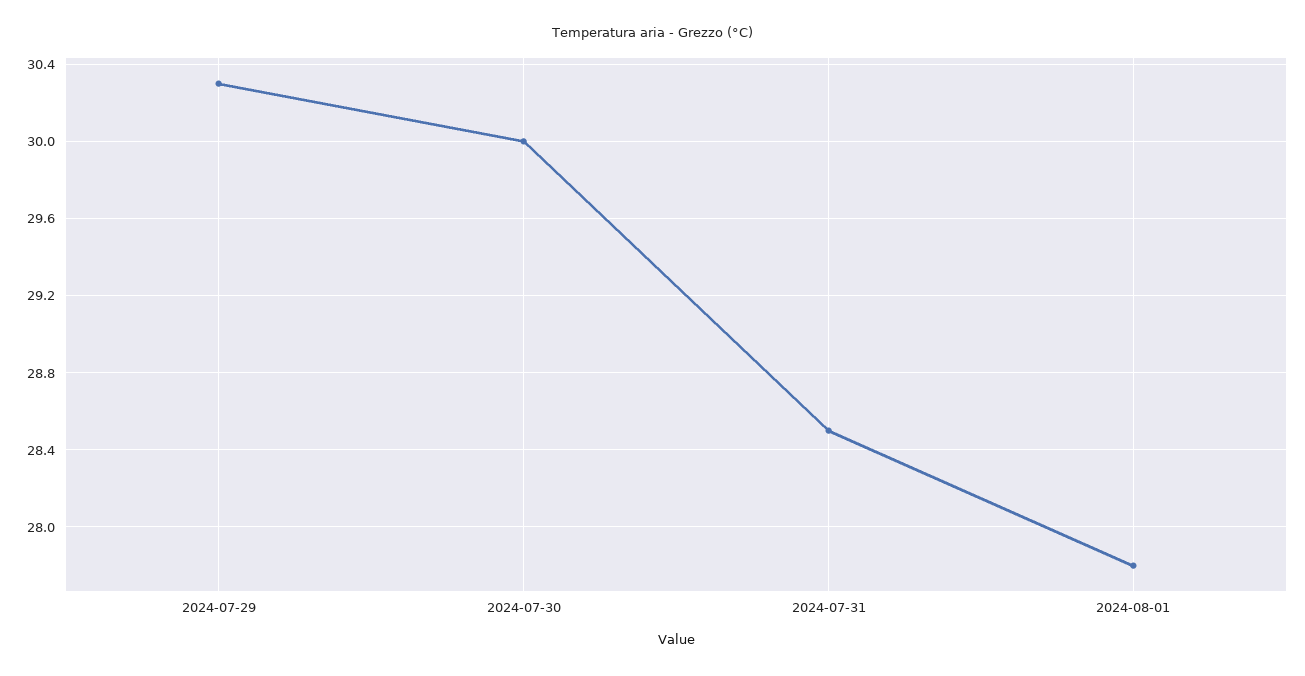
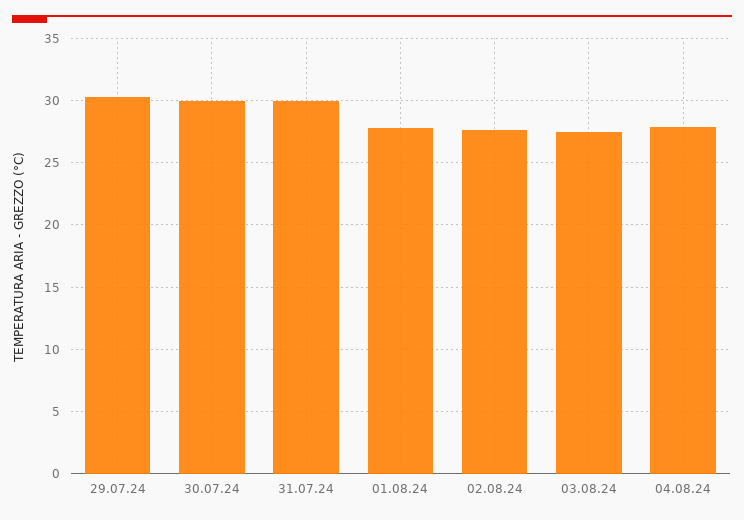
2024-07-31: 28.5 -> 30
02.08.24: none -> 27.5
03.08.24: none -> 27.5
04.08.24: none -> 28

